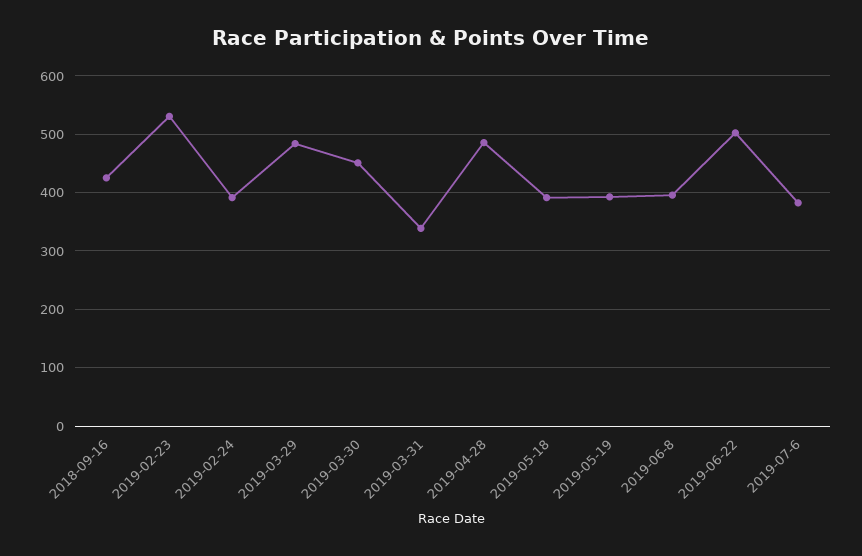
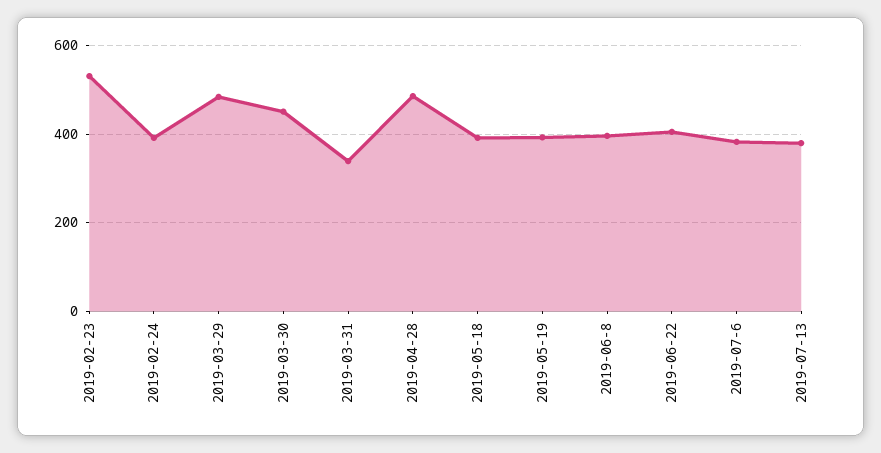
2018-09-16: 420 -> none
2019-06-22: 500 -> 400
2019-07-13: none -> 380

